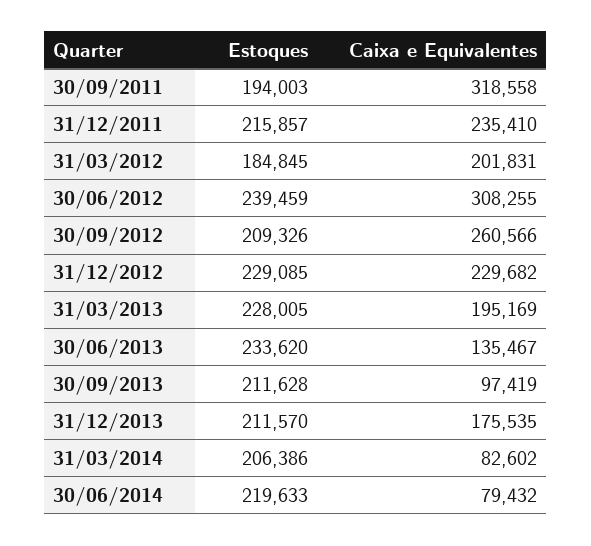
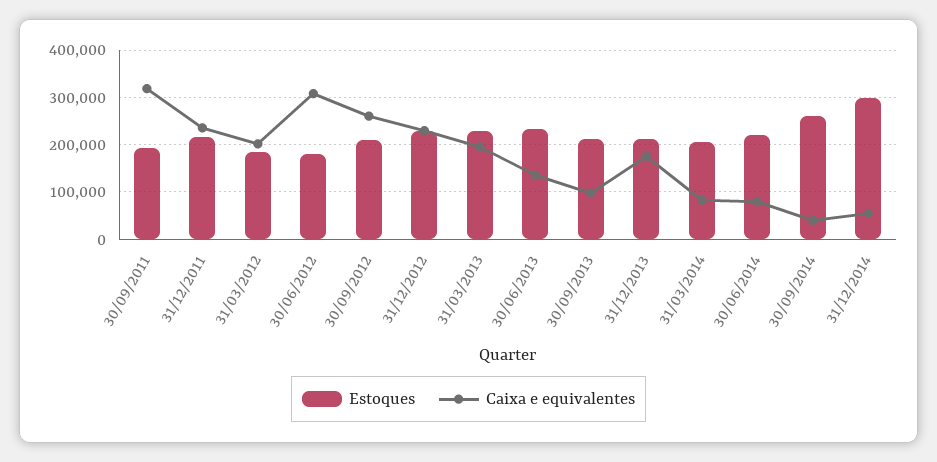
Estoques, 30/06/2012: 239459 -> 180000
Estoques, 30/09/2014: none -> 260000
Caixa e Equivalentes, 30/09/2014: none -> 40000
Estoques, 31/12/2014: none -> 300000
Caixa e Equivalentes, 31/12/2014: none -> 60000

